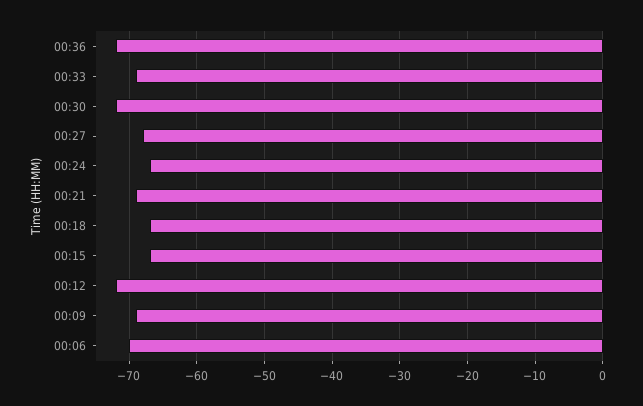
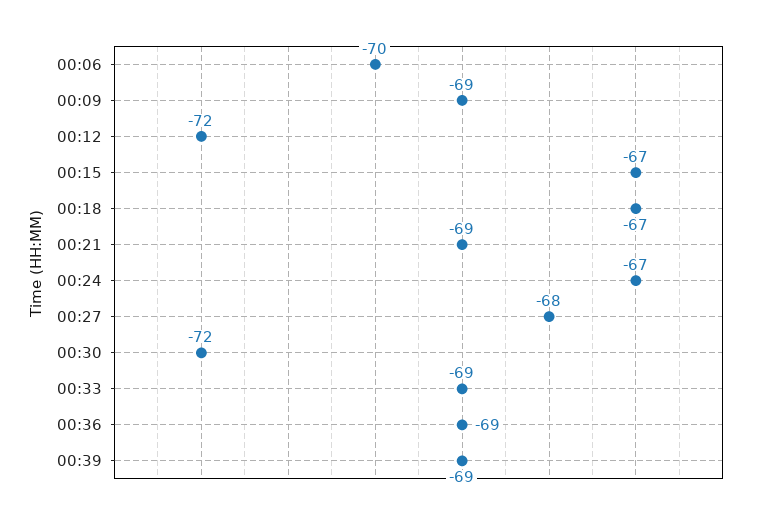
00:36: -72 -> -69
00:39: none -> -69

